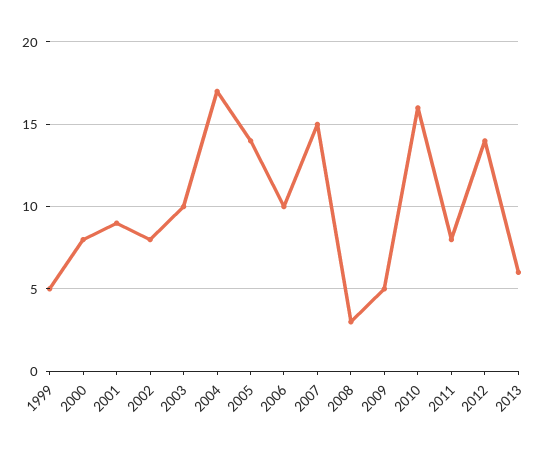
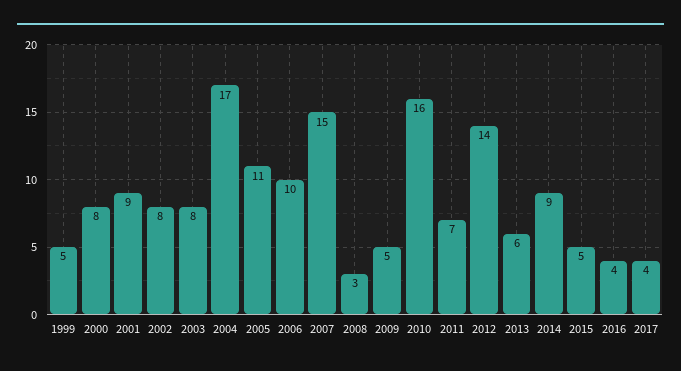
2003: 10 -> 8
2005: 14 -> 11
2011: 8 -> 7
2014: none -> 9
2015: none -> 5
2016: none -> 4
2017: none -> 4

